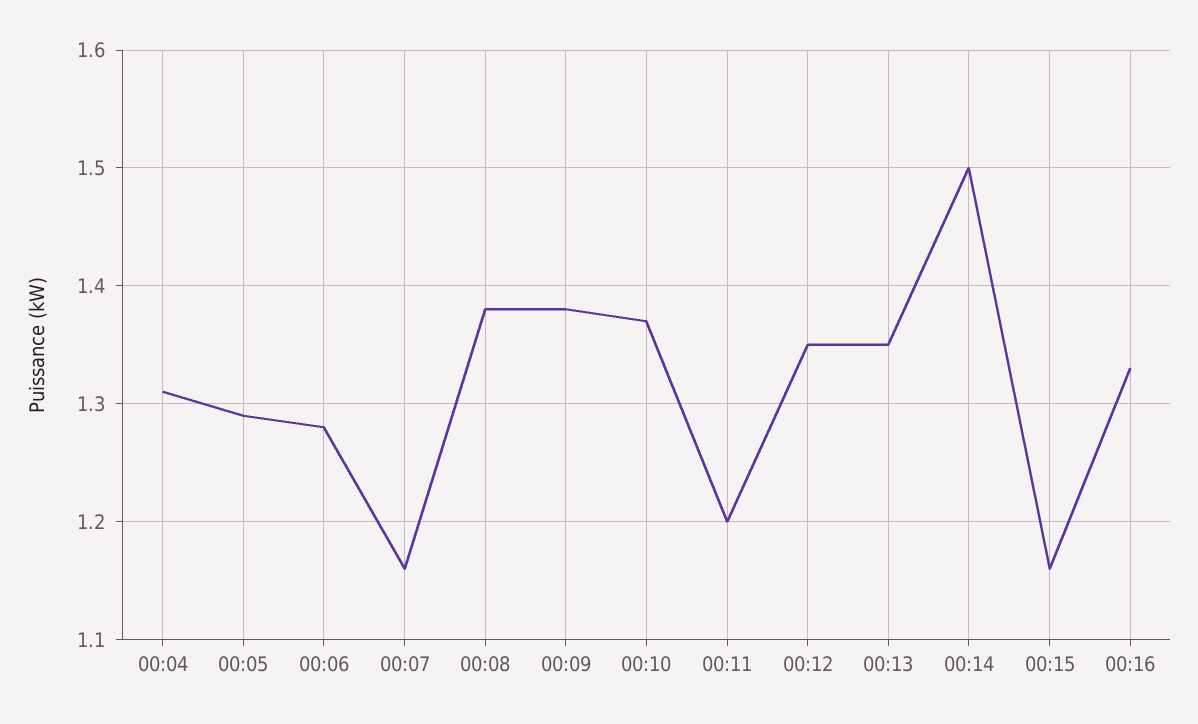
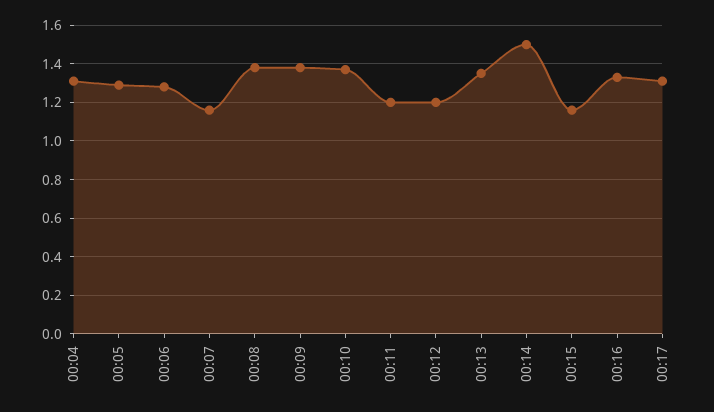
00:12: 1.35 -> 1.2
00:17: none -> 1.3

